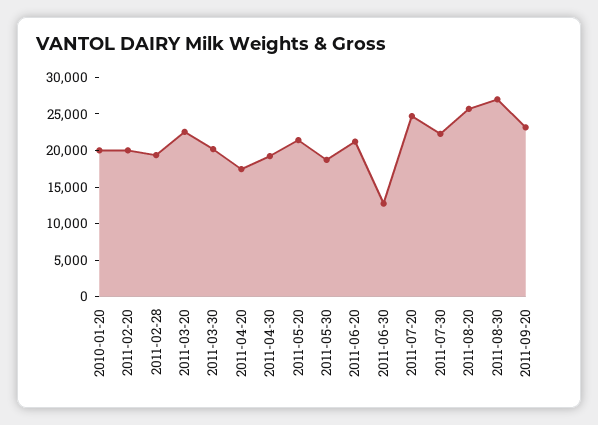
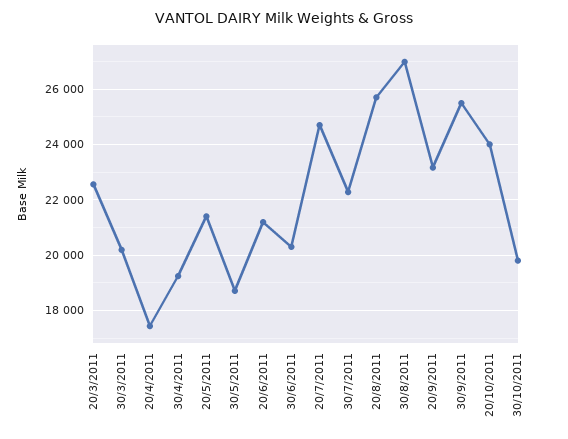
2010-01-20: 20000 -> none
2011-02-20: 20000 -> none
2011-02-28: 20000 -> none
2011-06-30: 12500 -> 20250
30/9/2011: none -> 25500
20/10/2011: none -> 24000
30/10/2011: none -> 19750

